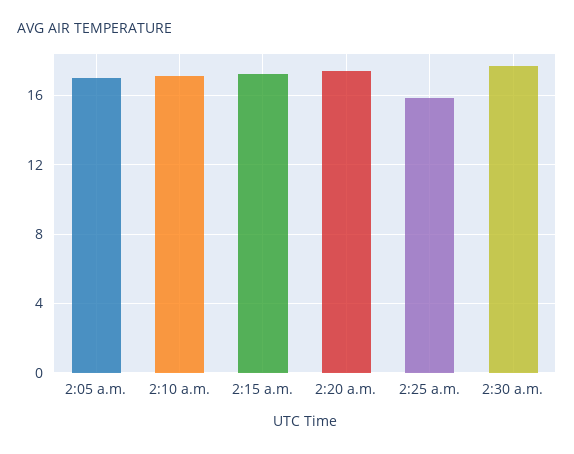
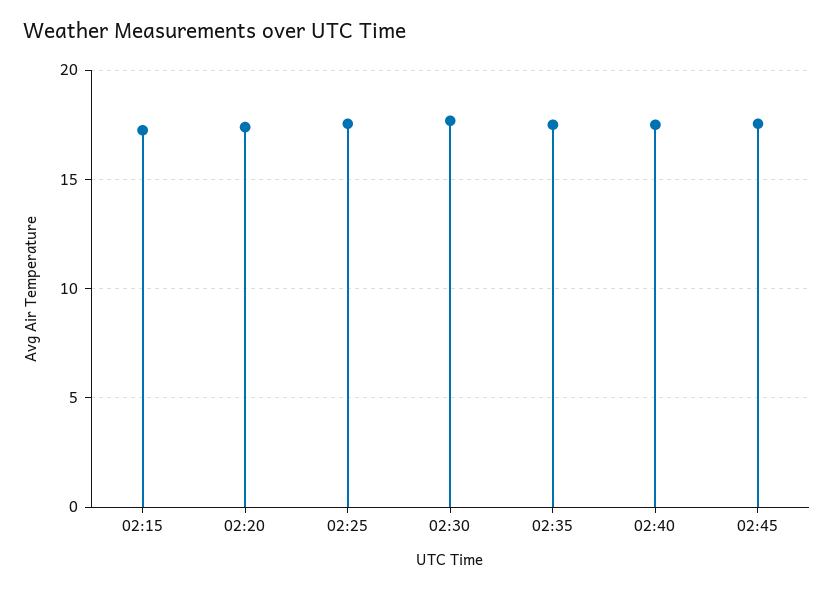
2:05 a.m.: 17 -> none
2:10 a.m.: 17 -> none
2:25 a.m.: 16 -> 17.5
02:35: none -> 17.5
02:40: none -> 17.5
02:45: none -> 17.5

